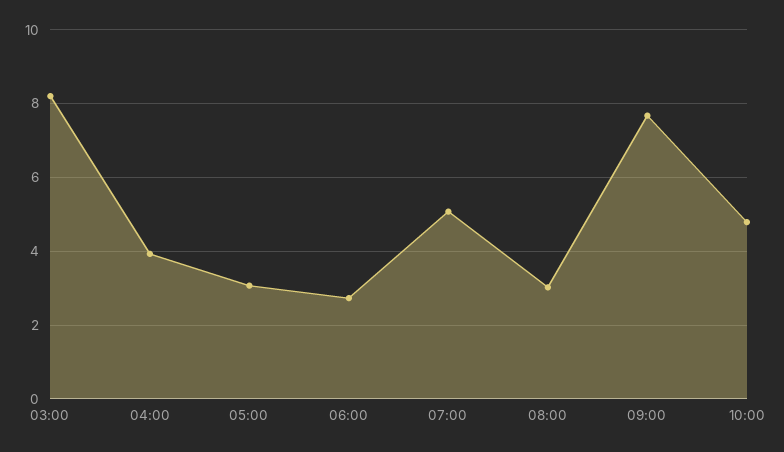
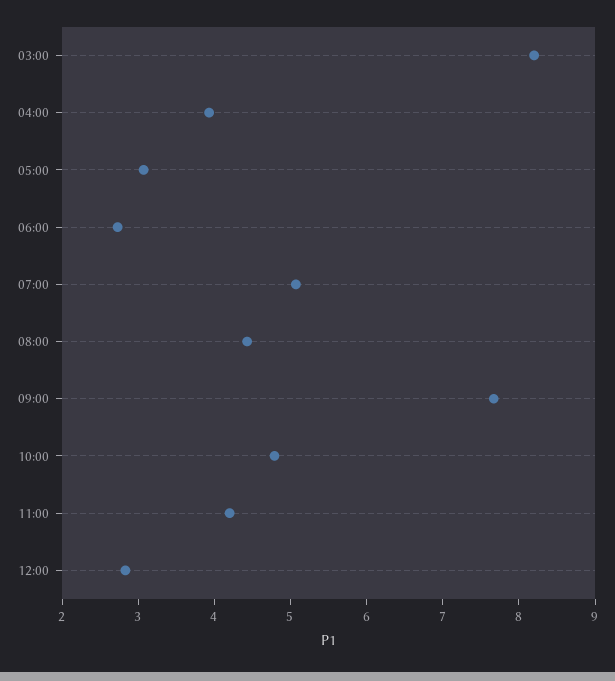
08:00: 3 -> 4.4
11:00: none -> 4.2
12:00: none -> 2.8

